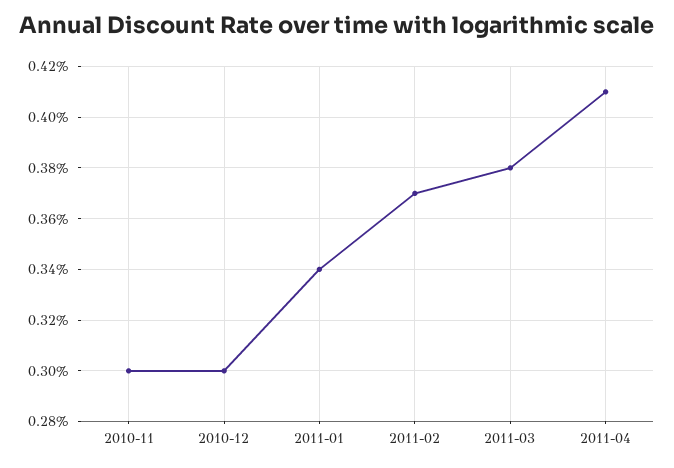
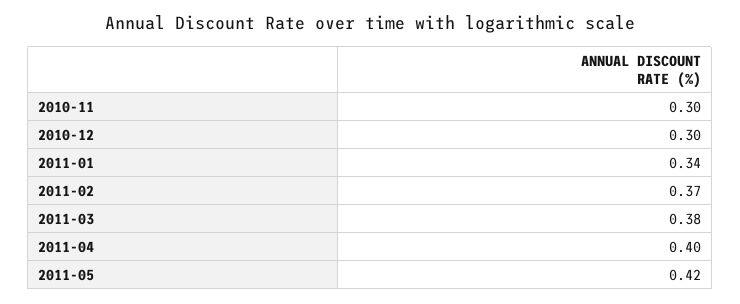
2011-04: 0.41 -> 0.4
2011-05: none -> 0.42

